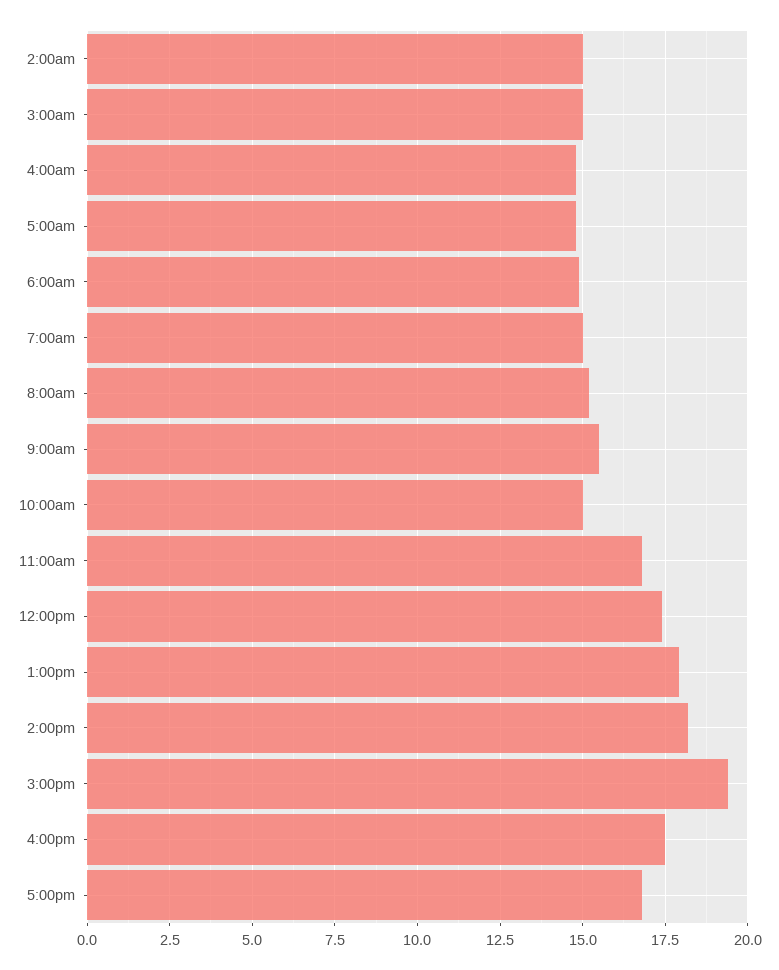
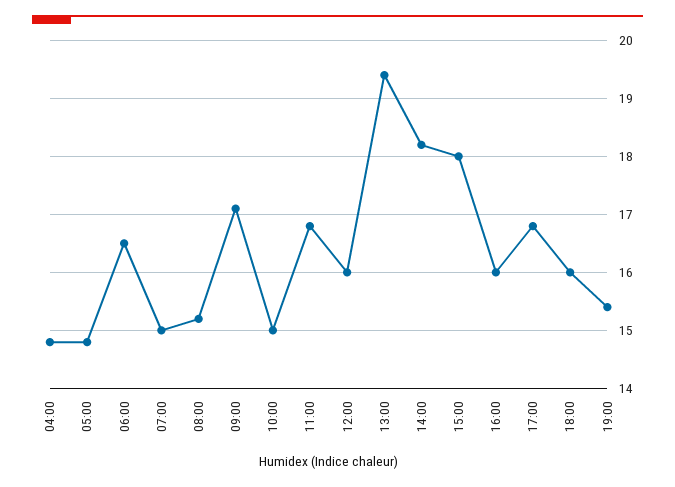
2:00am: 15 -> none
3:00am: 15 -> none
6:00am: 15 -> 16.5
9:00am: 15.5 -> 17
12:00pm: 17.5 -> 16
1:00pm: 18 -> 19.5
3:00pm: 19.5 -> 18
4:00pm: 17.5 -> 16
18:00: none -> 16
19:00: none -> 15.5

